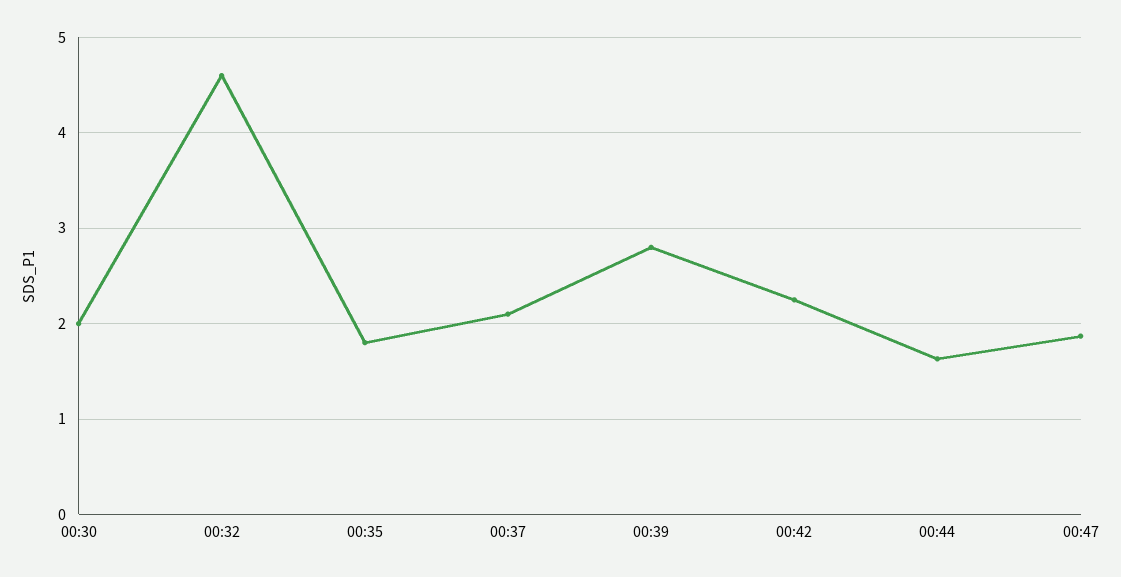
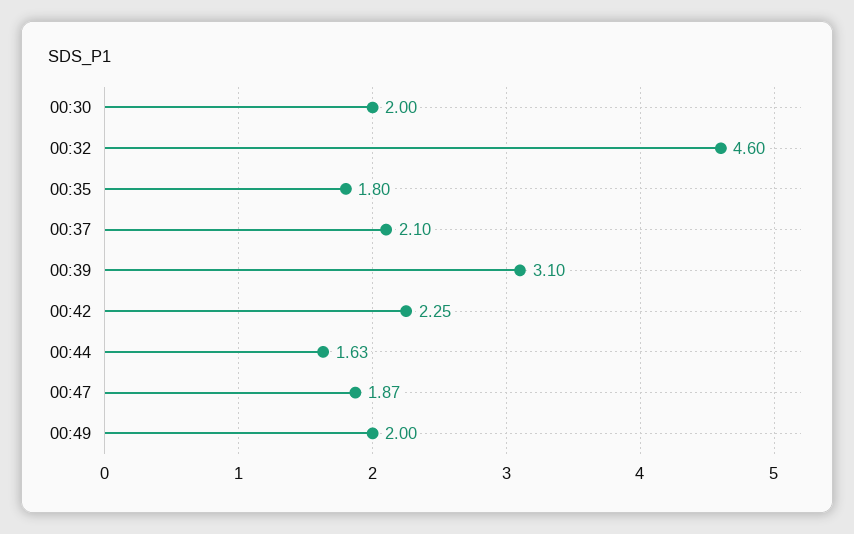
00:39: 2.8 -> 3.1
00:49: none -> 2

